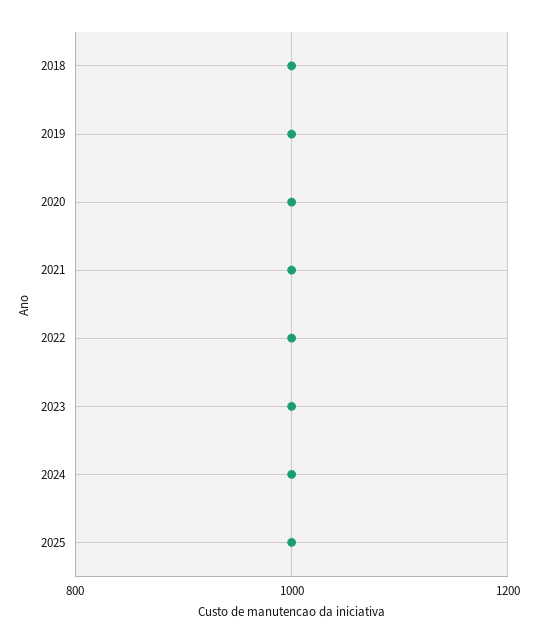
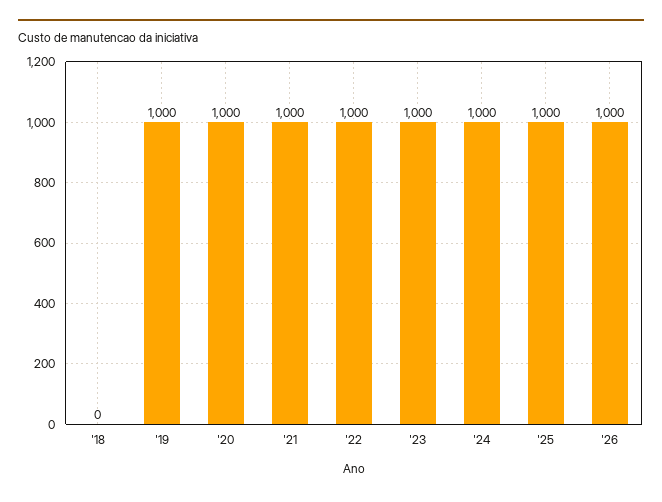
2018: 1000 -> 0
'26: none -> 1000

